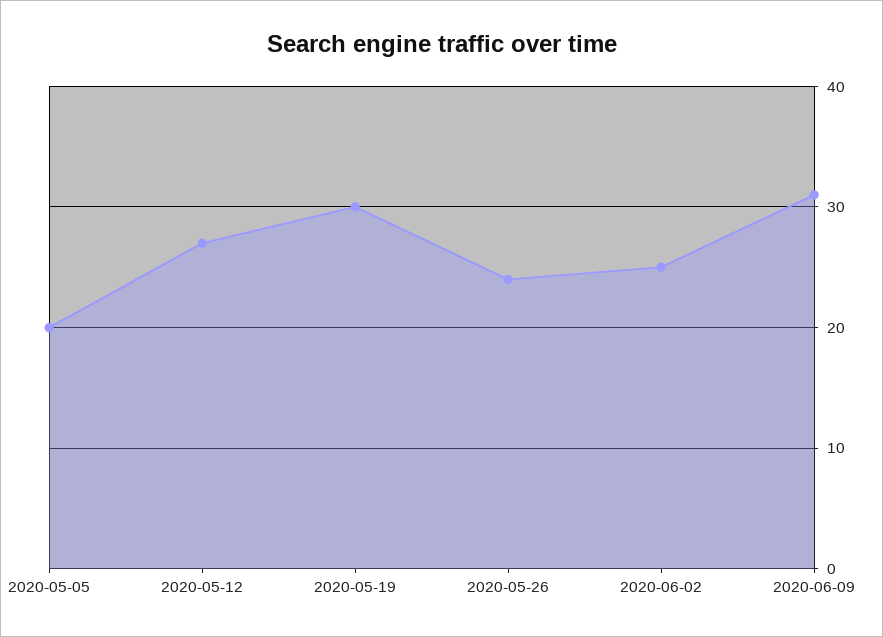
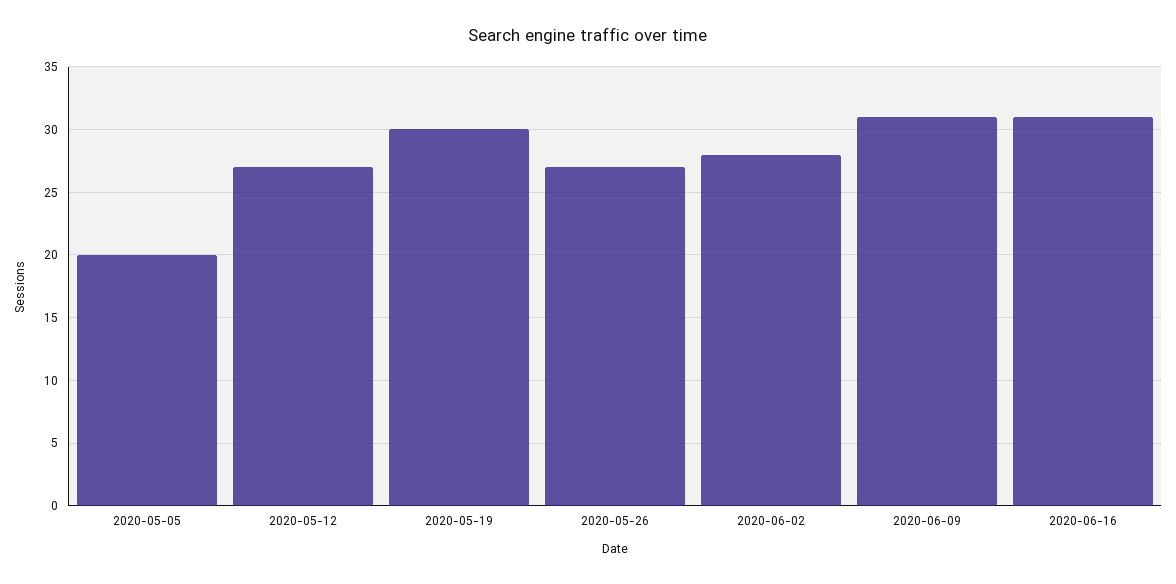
2020-05-26: 24 -> 27
2020-06-02: 25 -> 28
2020-06-16: none -> 31

